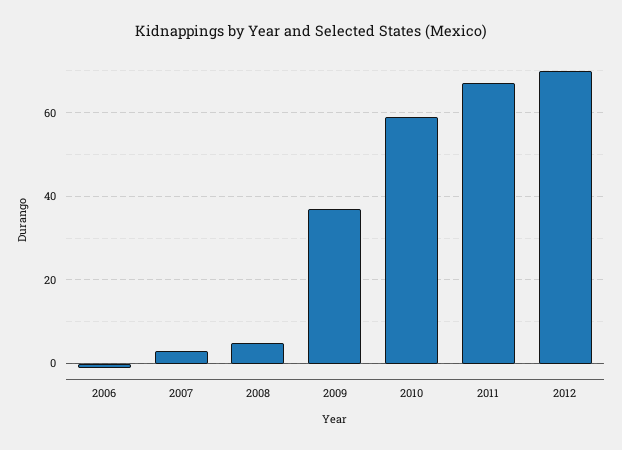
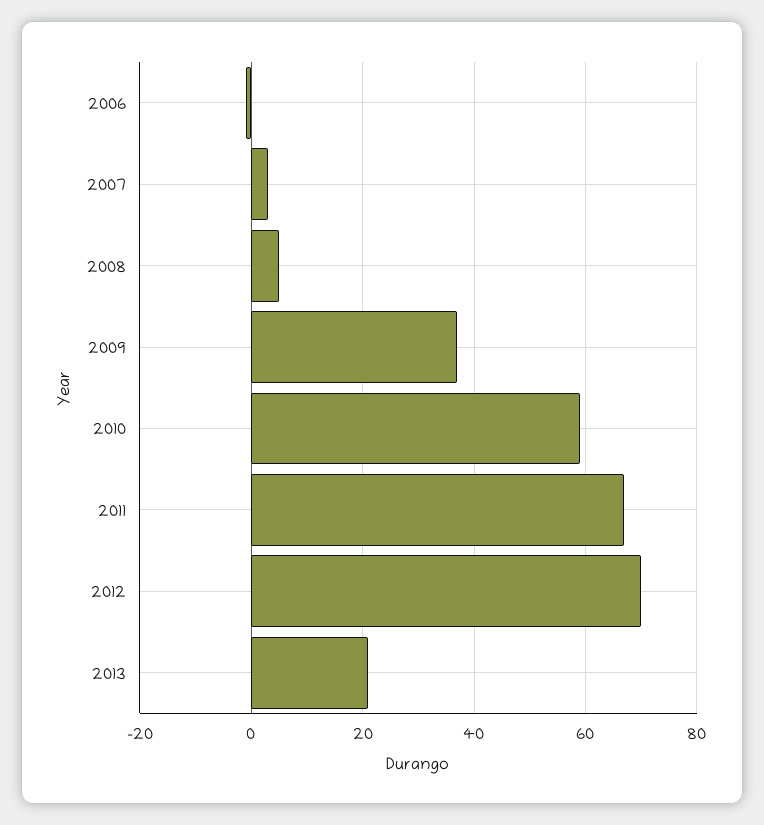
2013: none -> 20

